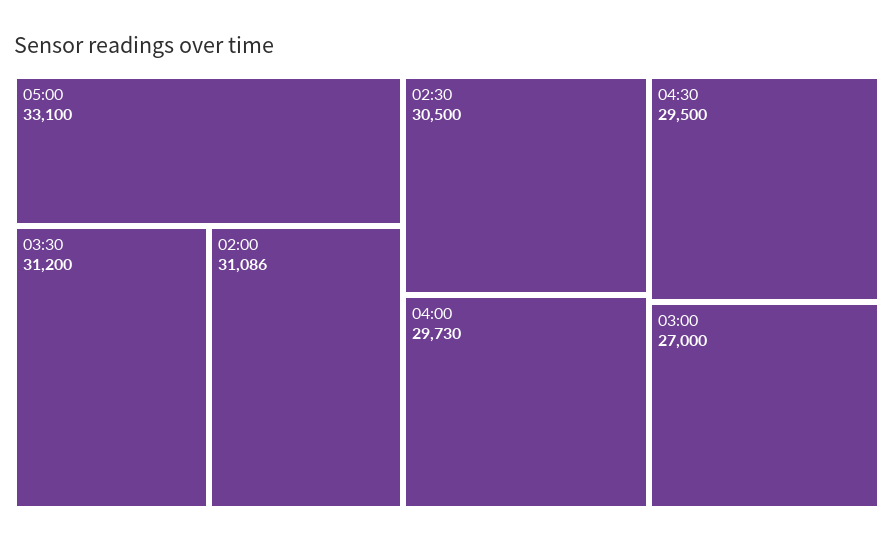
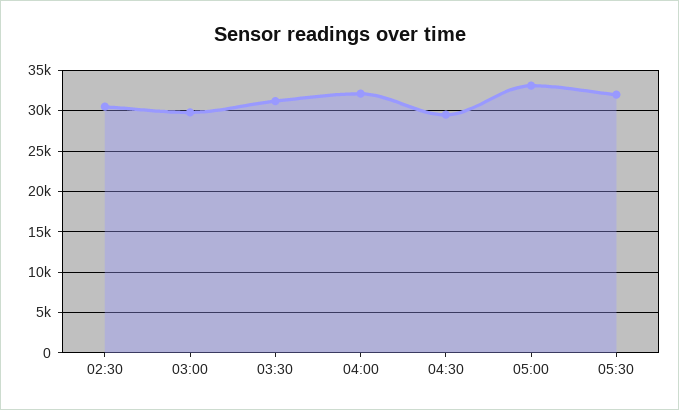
02:00: 31086 -> none
04:00: 29730 -> 32000
03:00: 27000 -> 30000
05:30: none -> 32000

